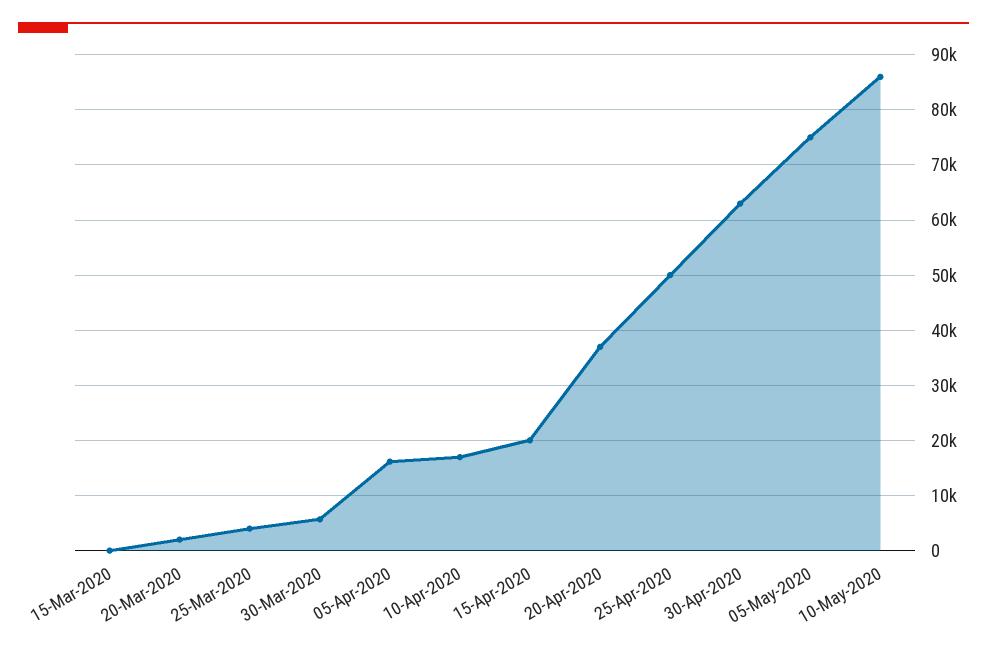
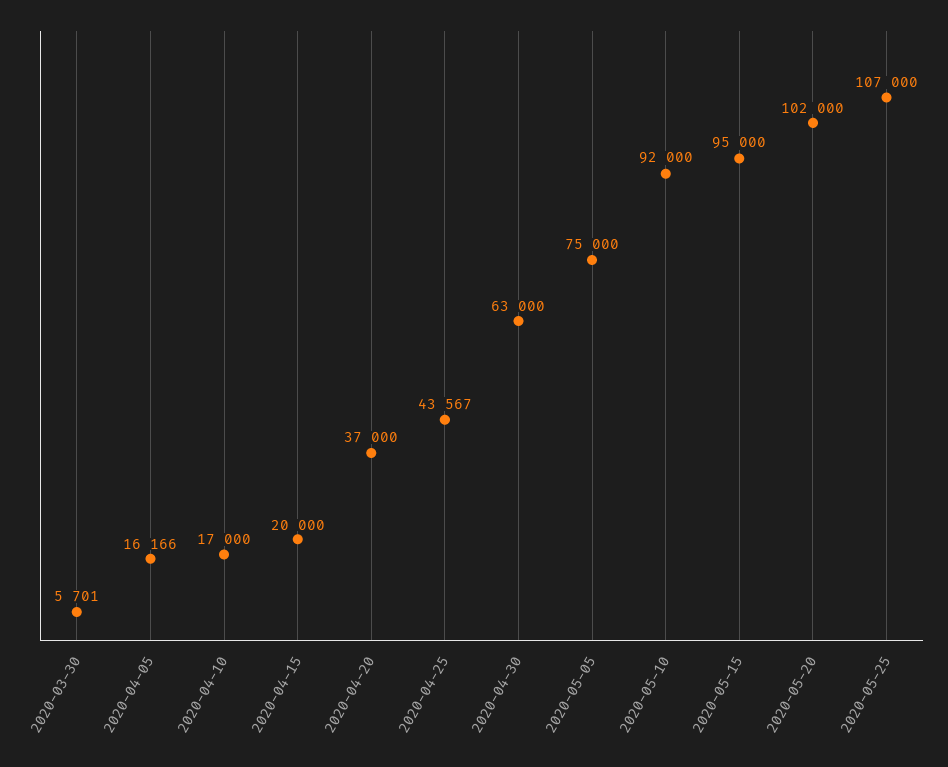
15-Mar-2020: 0 -> none
20-Mar-2020: 2000 -> none
25-Mar-2020: 4000 -> none
25-Apr-2020: 50000 -> 43567
10-May-2020: 86000 -> 92000
2020-05-15: none -> 95000
2020-05-20: none -> 102000
2020-05-25: none -> 107000

